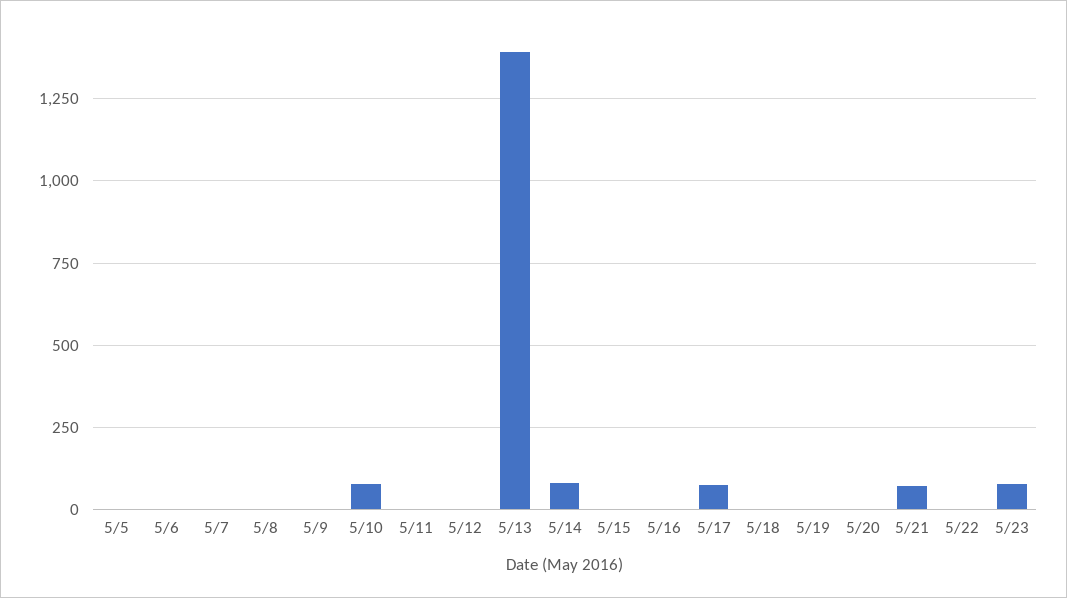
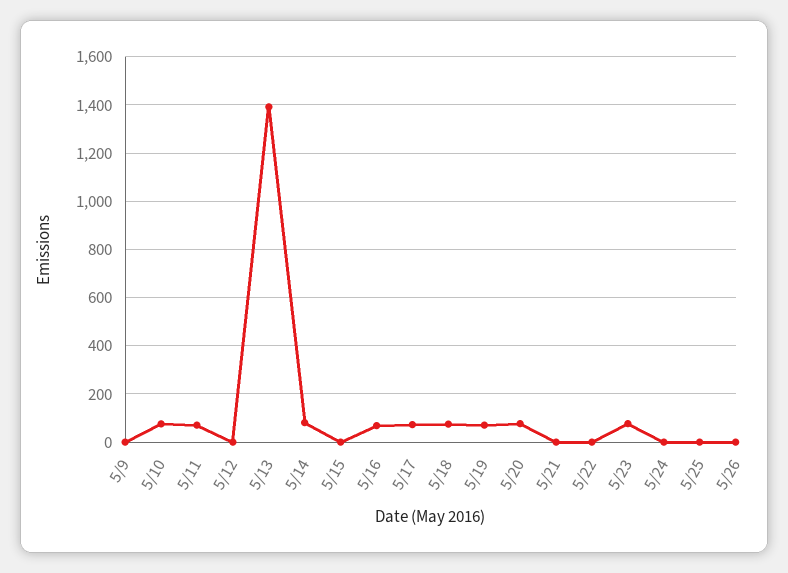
5/5: 0 -> none
5/6: 0 -> none
5/7: 0 -> none
5/8: 0 -> none
5/11: 0 -> 75
5/16: 0 -> 75
5/18: 0 -> 75
5/19: 0 -> 75
5/20: 0 -> 75
5/21: 75 -> 0
5/24: none -> 0
5/25: none -> 0
5/26: none -> 0

